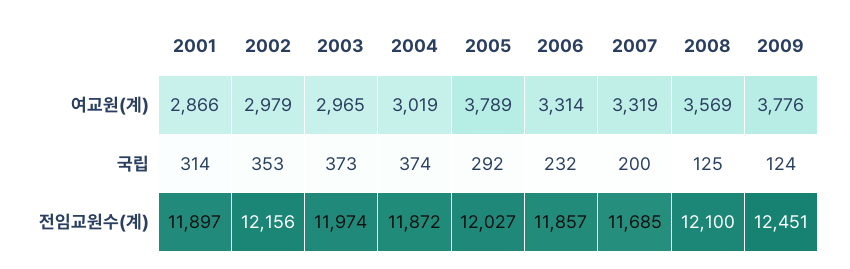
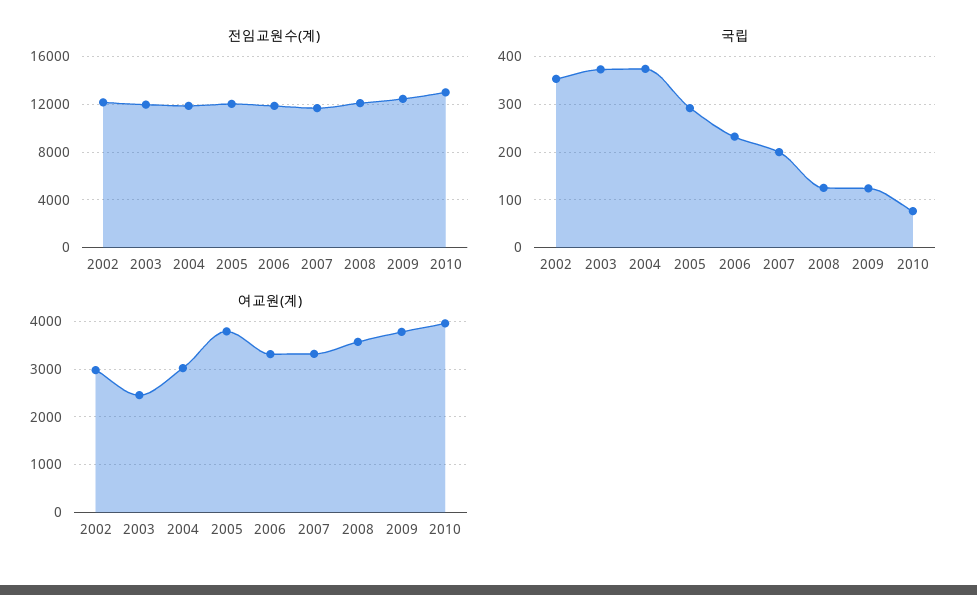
여교원(계), 2001: 2866 -> none
여교원(계), 2003: 2965 -> 2400
국립, 2001: 314 -> none
전임교원수(계), 2001: 11897 -> none
전임교원수(계), 2010: none -> 13000
국립, 2010: none -> 80
여교원(계), 2010: none -> 4000

